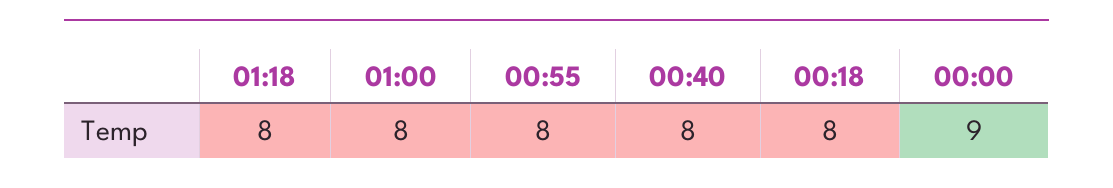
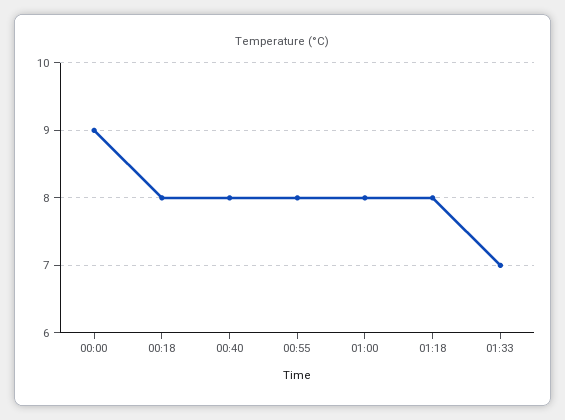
01:33: none -> 7

